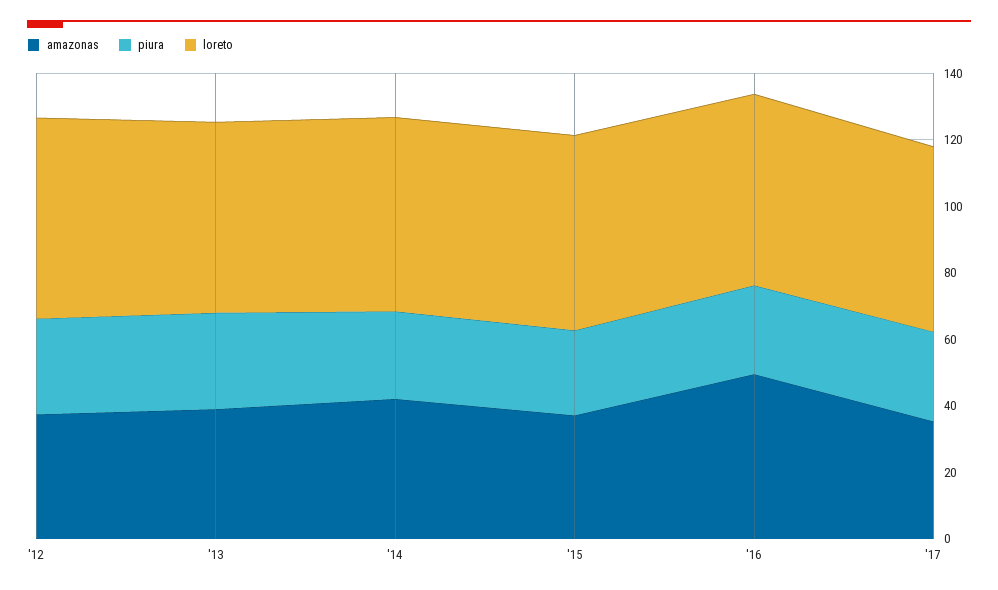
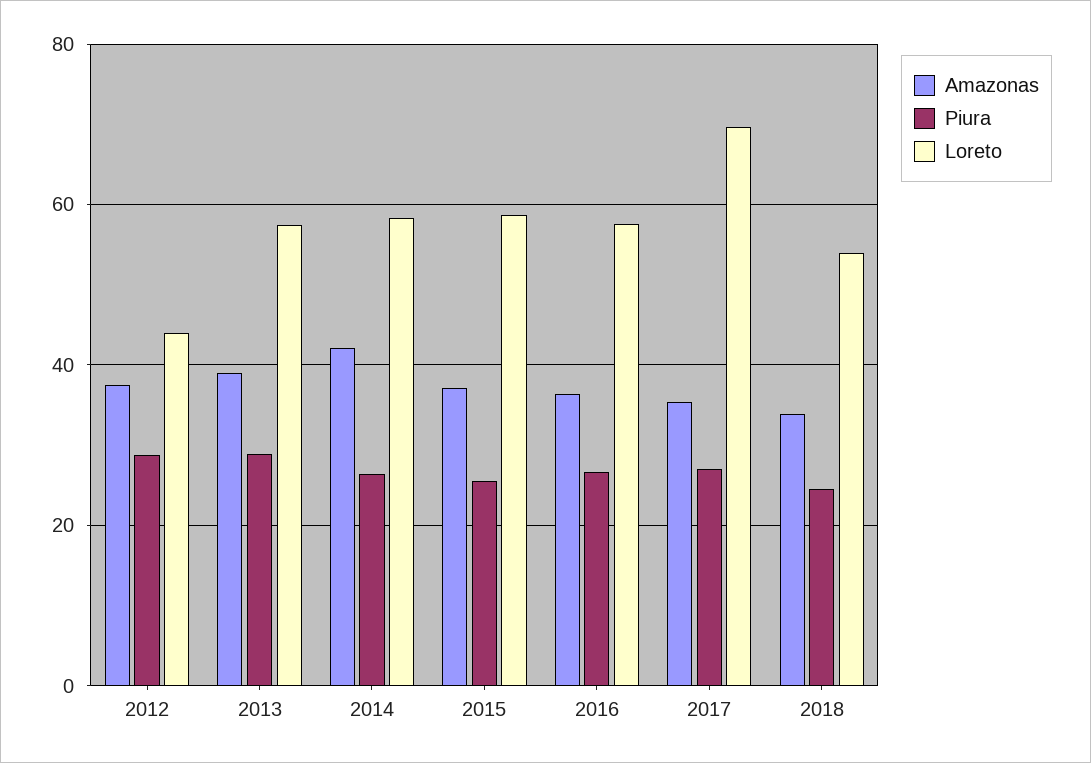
loreto, '12: 60 -> 44
amazonas, '16: 50 -> 36
loreto, '17: 55 -> 70
amazonas, 2018: none -> 34
piura, 2018: none -> 24
loreto, 2018: none -> 54

